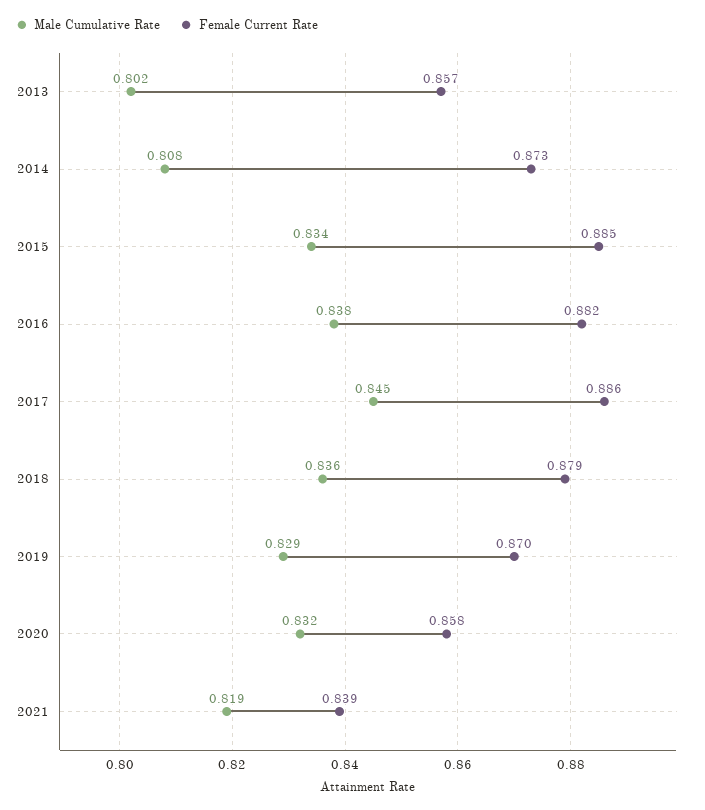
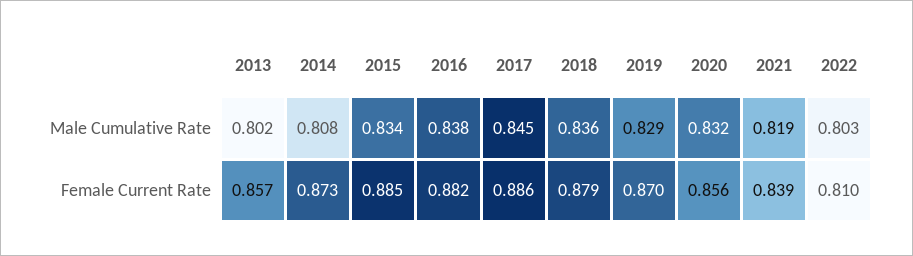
Female Current Rate, 2020: 0.858 -> 0.856
Male Cumulative Rate, 2022: none -> 0.803
Female Current Rate, 2022: none -> 0.81

